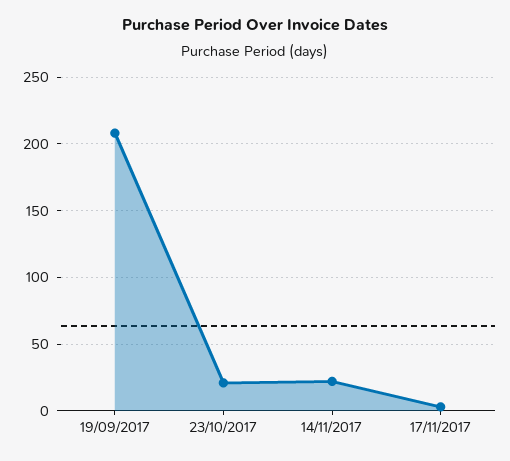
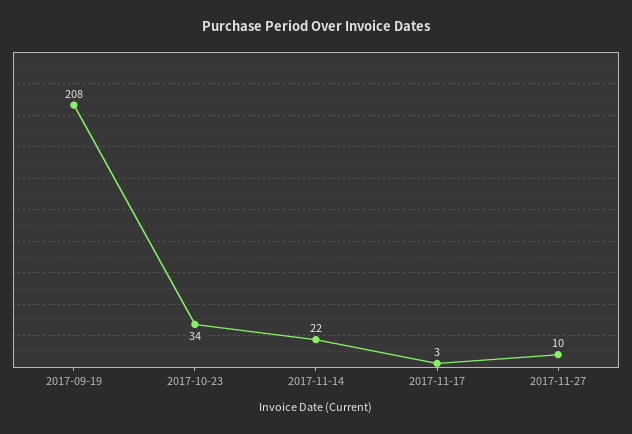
23/10/2017: 20 -> 34
2017-11-27: none -> 10

